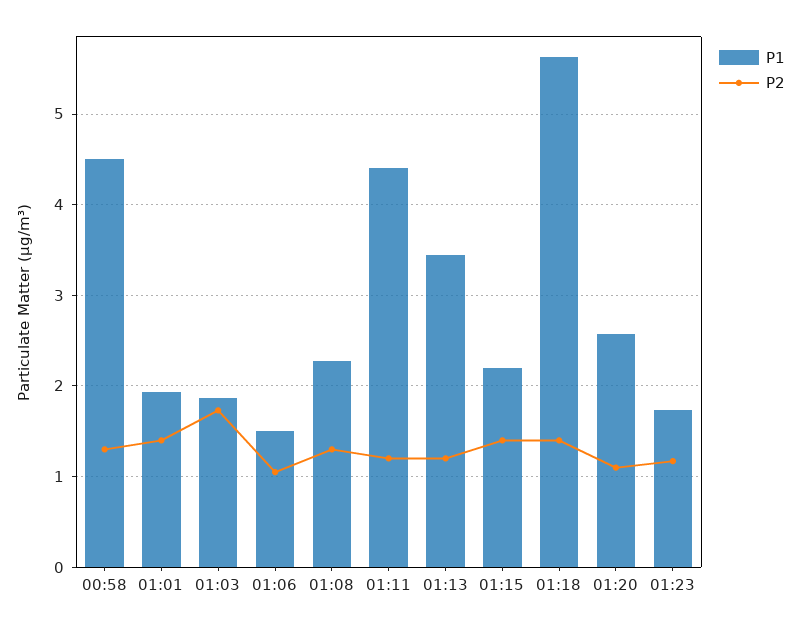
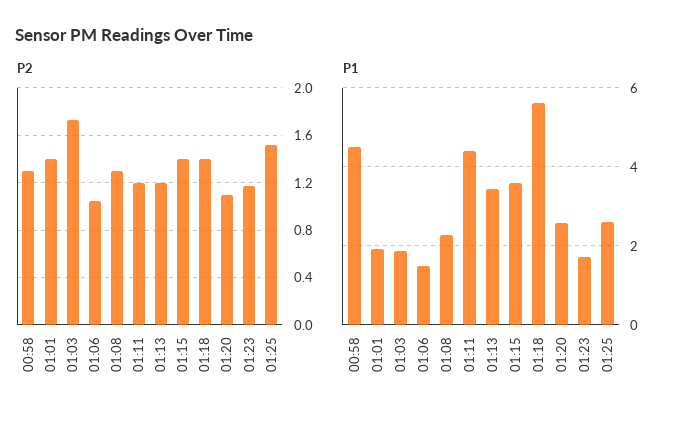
P1, 01:15: 2.2 -> 3.6
P2, 01:25: none -> 1.5
P1, 01:25: none -> 2.6

